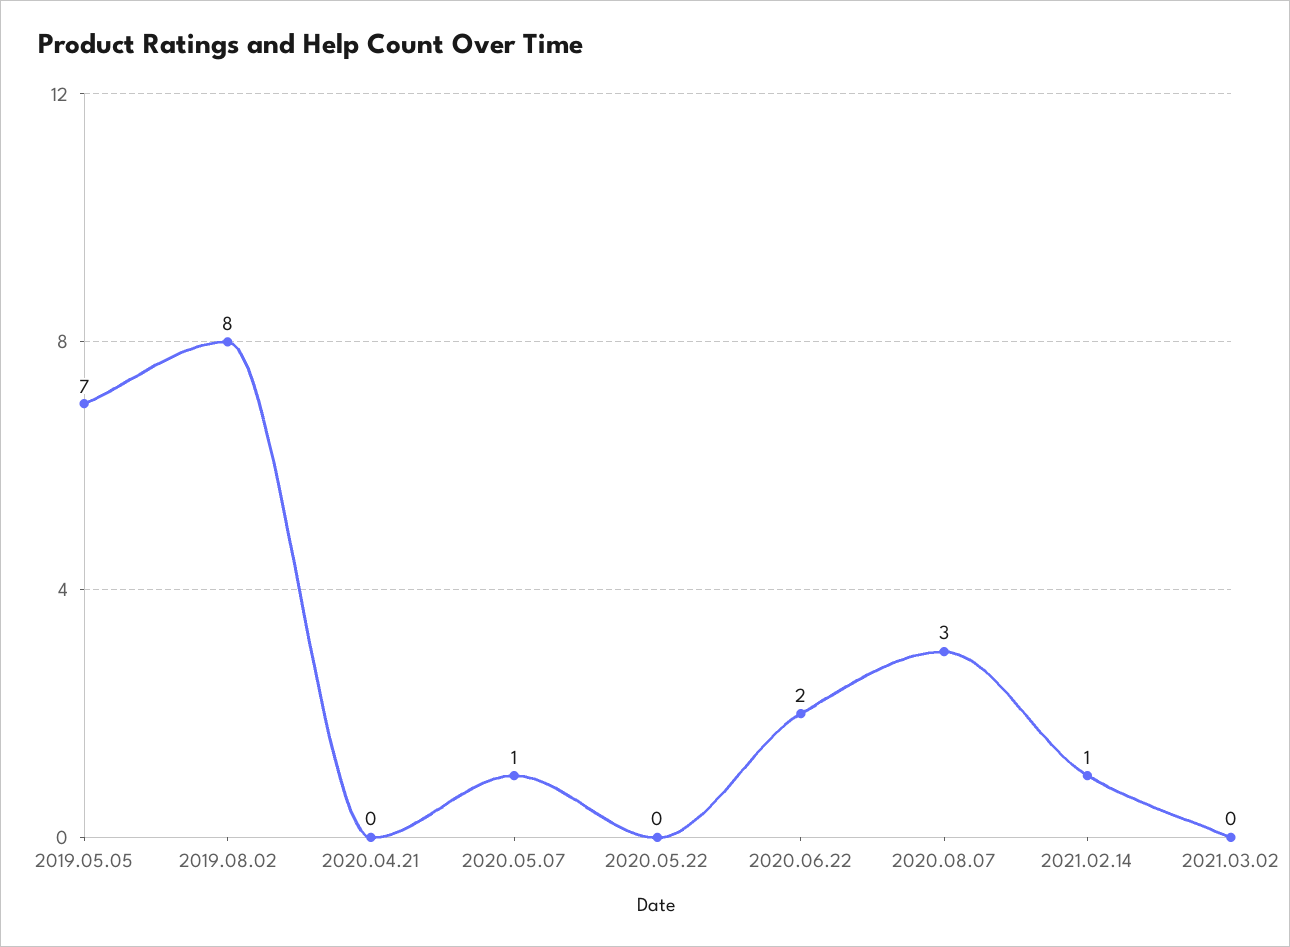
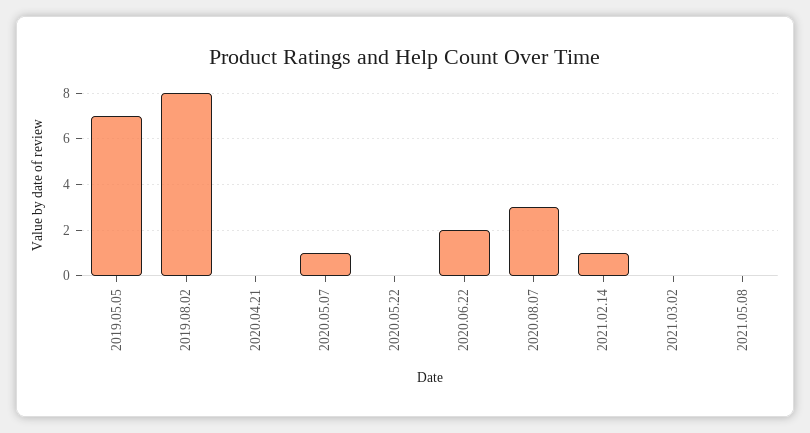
2021.05.08: none -> 0

